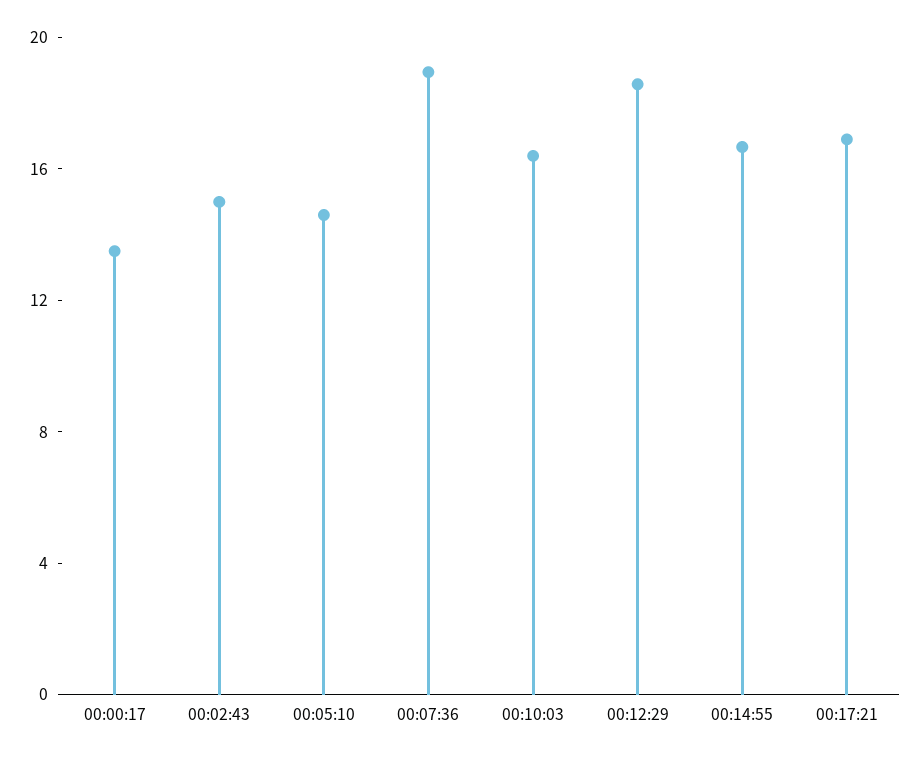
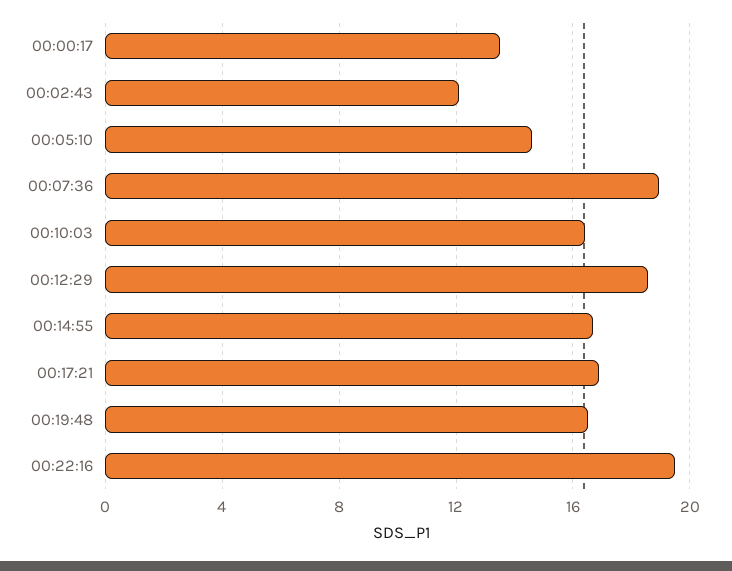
00:02:43: 15 -> 12
00:19:48: none -> 16.5
00:22:16: none -> 19.5

